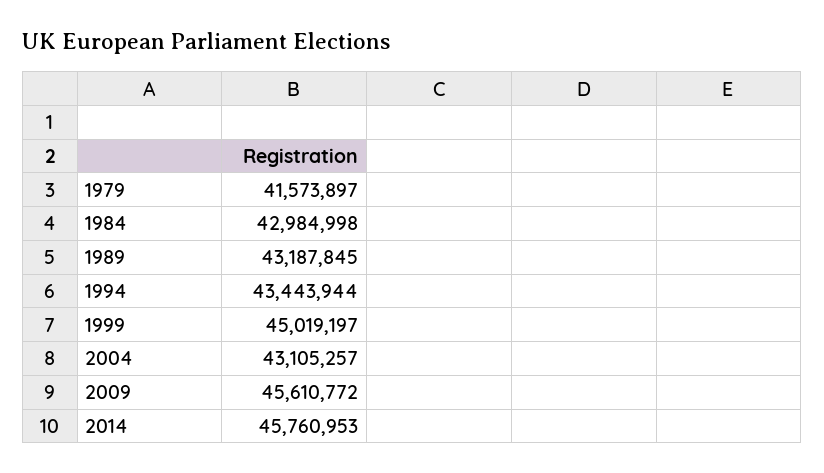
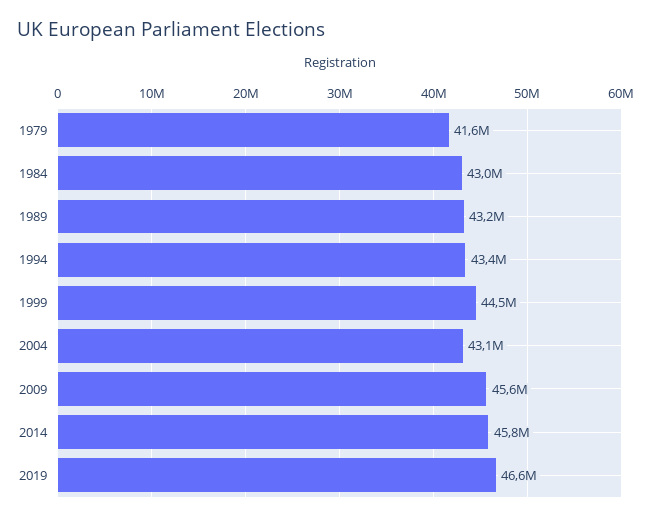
1999: 45019197 -> 44500000
2019: none -> 46600000

